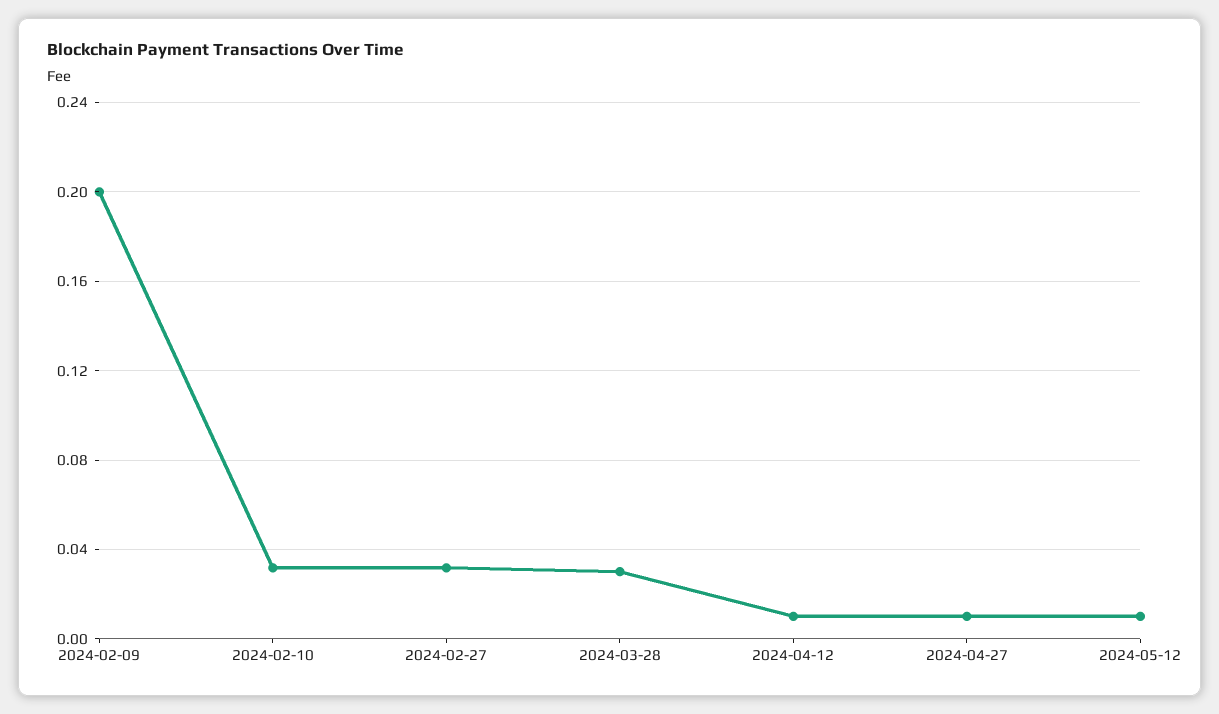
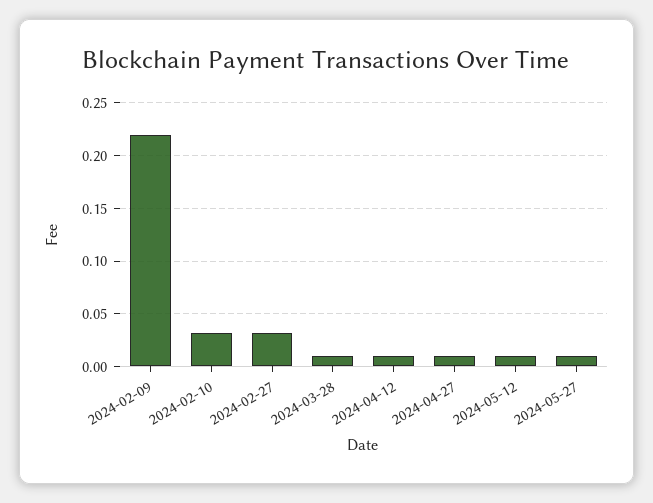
2024-02-09: 0.2 -> 0.22
2024-03-28: 0.03 -> 0.01
2024-05-27: none -> 0.01

